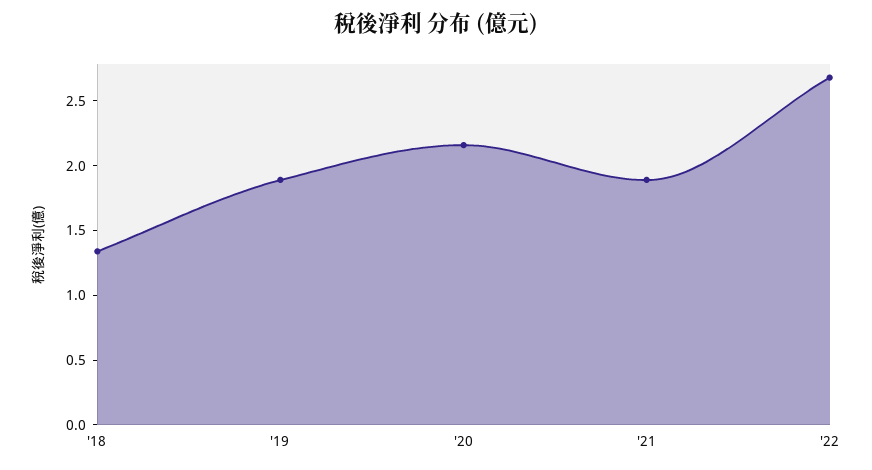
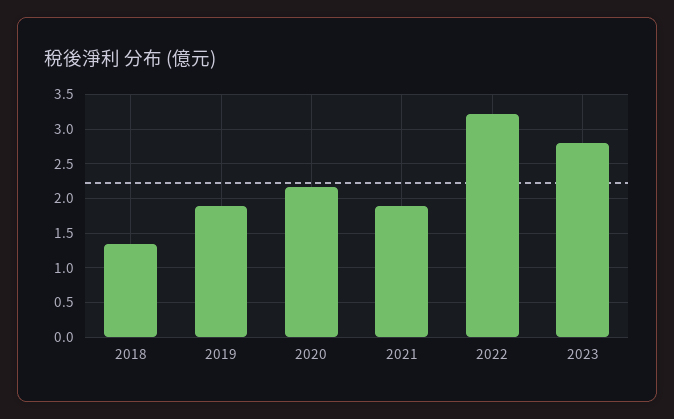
'22: 2.7 -> 3.2
2023: none -> 2.8

